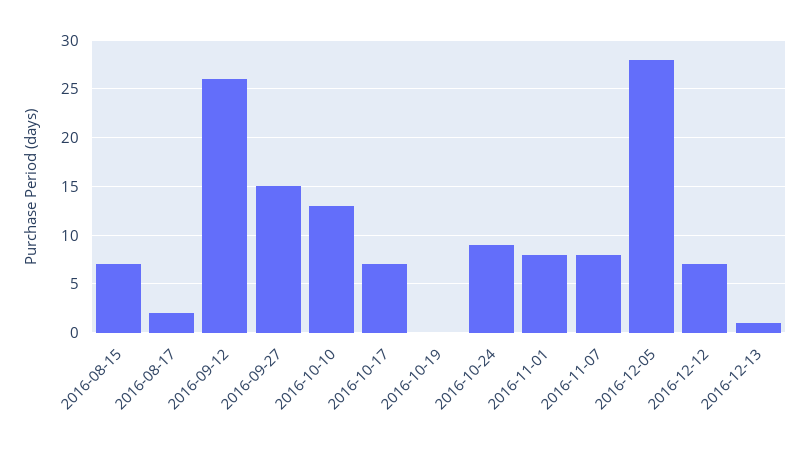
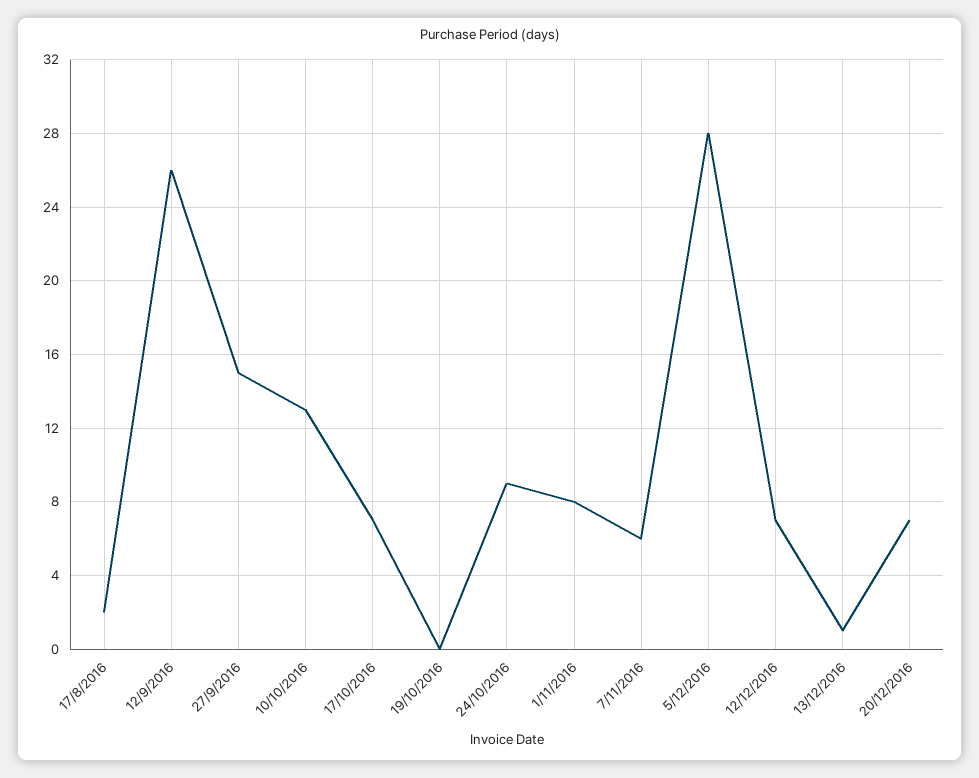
2016-08-15: 7 -> none
2016-11-07: 8 -> 6
20/12/2016: none -> 7

